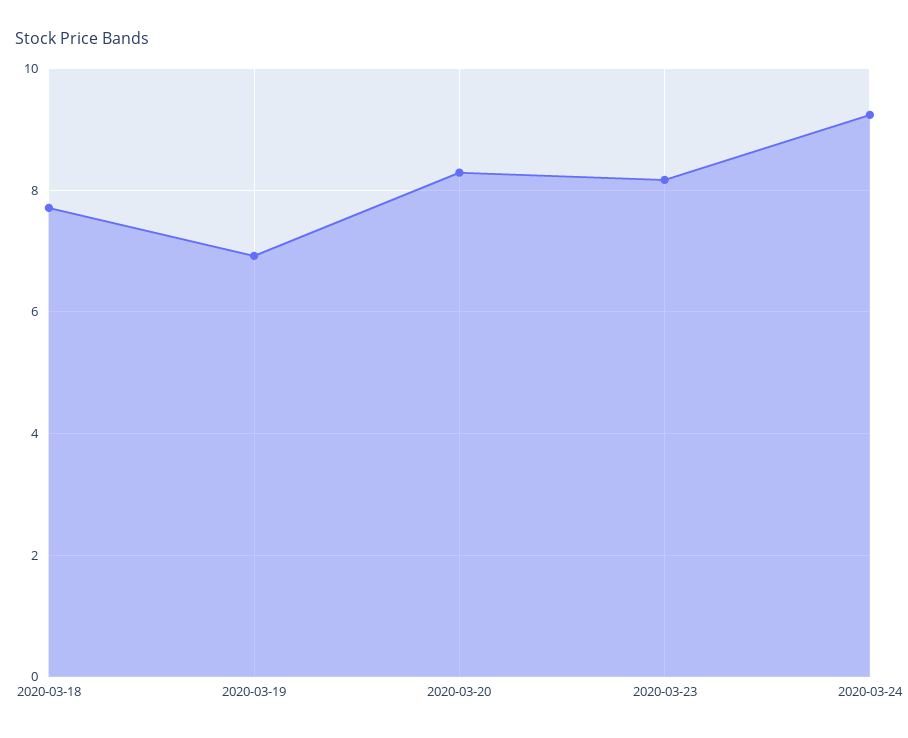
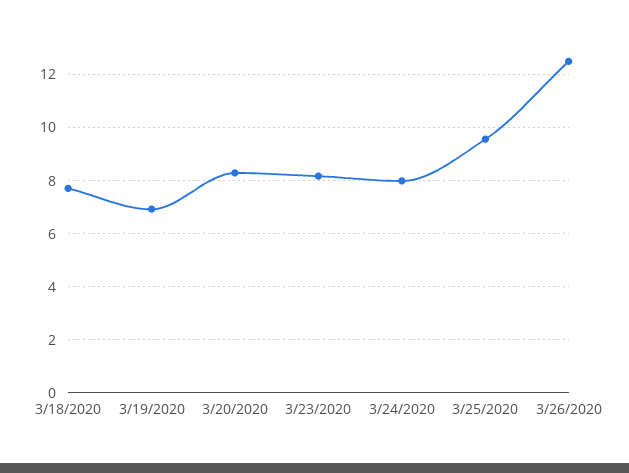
2020-03-24: 9.2 -> 8
3/25/2020: none -> 9.5
3/26/2020: none -> 12.5

